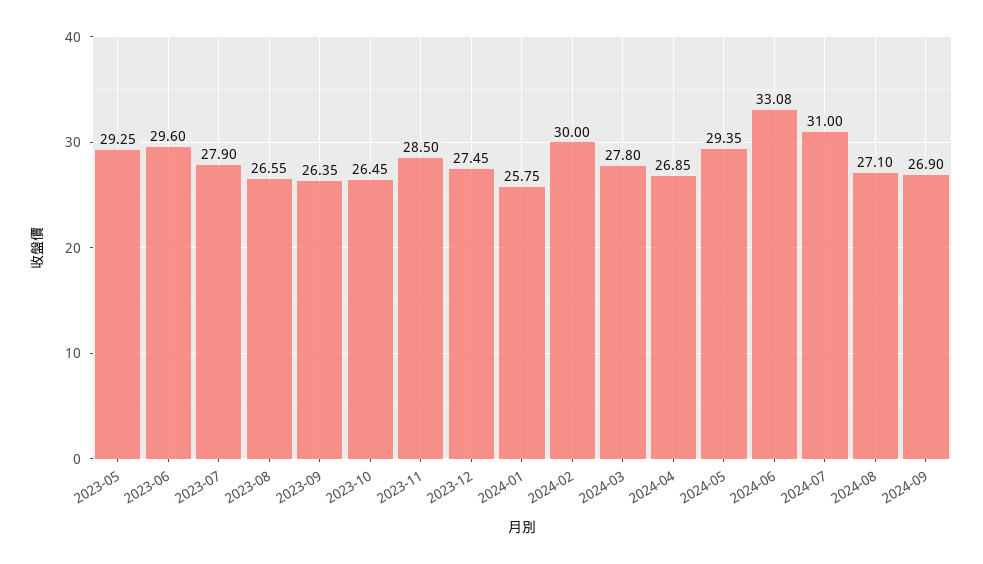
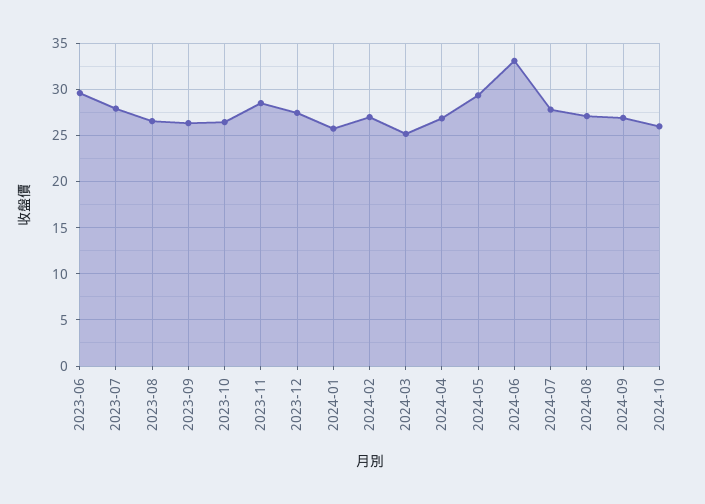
2023-05: 29.25 -> none
2024-02: 30 -> 27
2024-03: 27.8 -> 25
2024-07: 31 -> 28
2024-10: none -> 26

